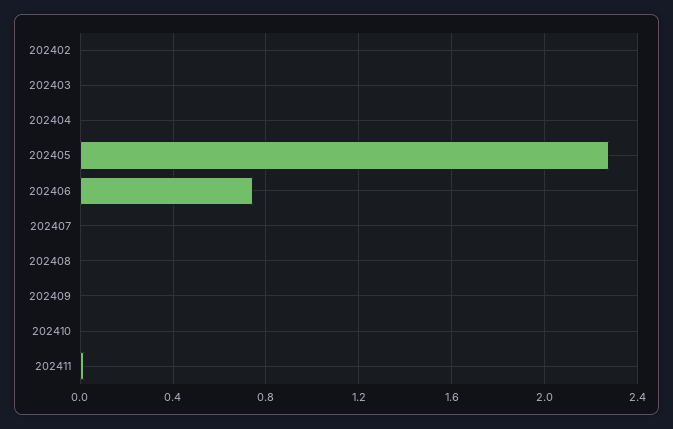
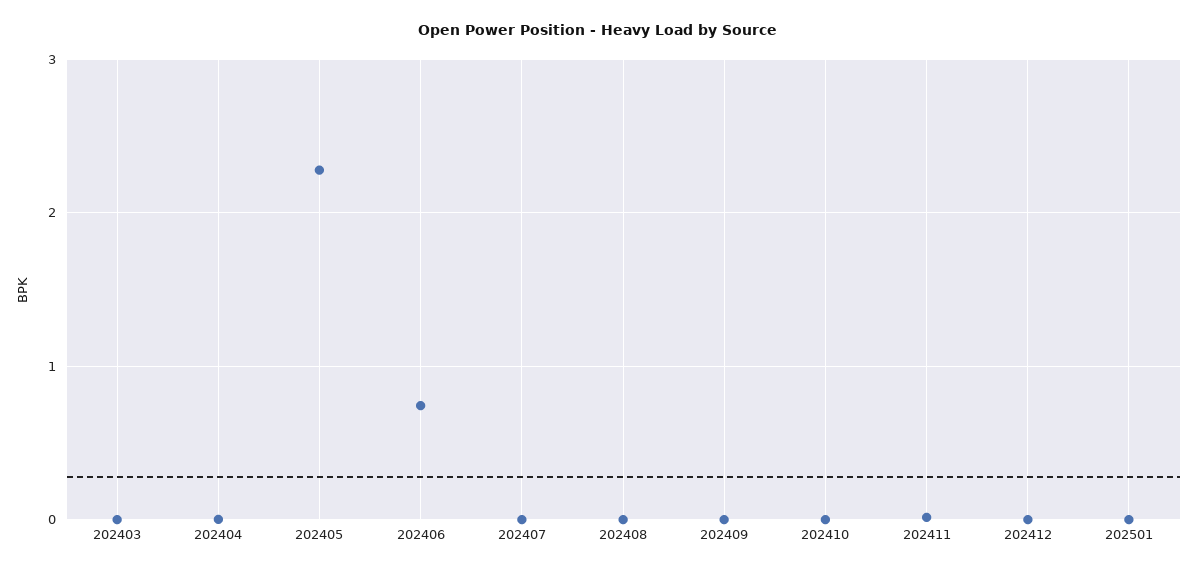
202402: 0 -> none
202412: none -> 0
202501: none -> 0

